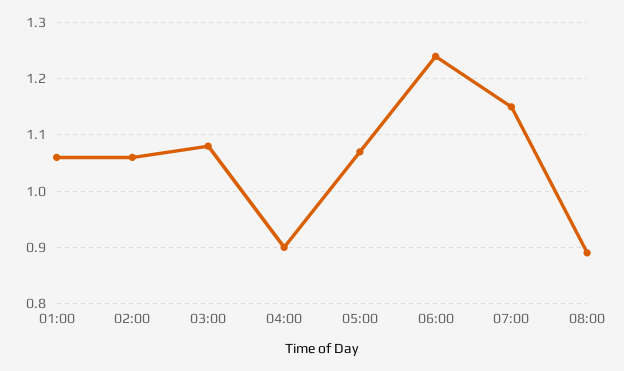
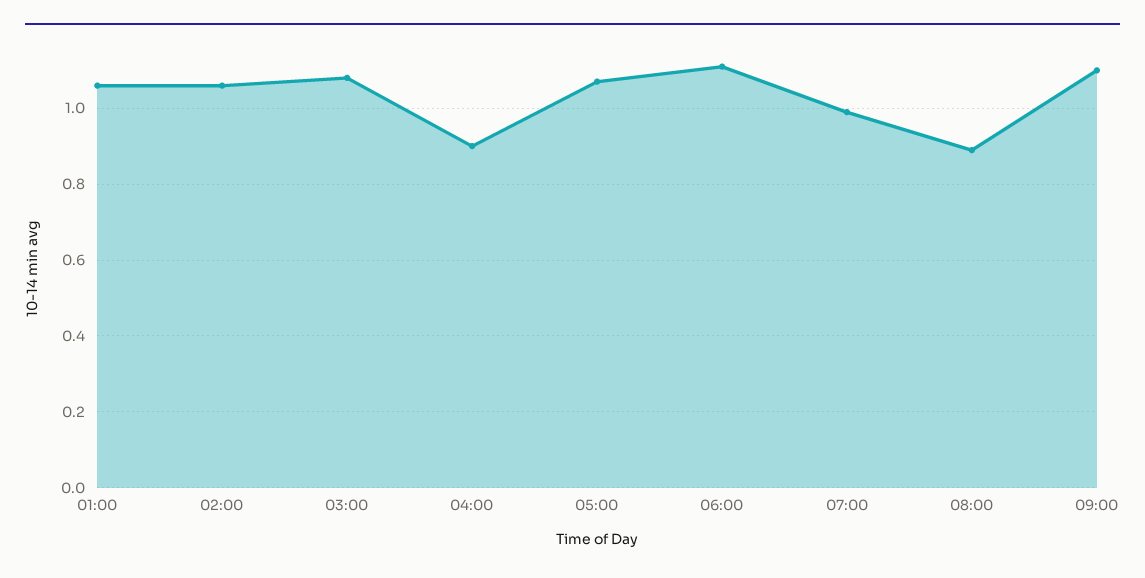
06:00: 1.25 -> 1.1
07:00: 1.15 -> 1
09:00: none -> 1.1

